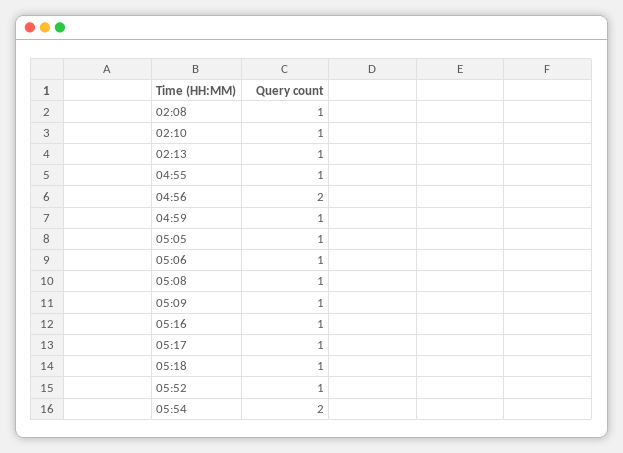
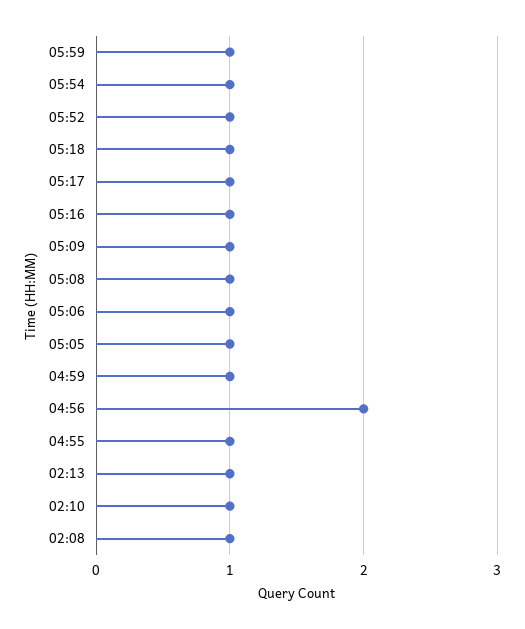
05:54: 2 -> 1
05:59: none -> 1

